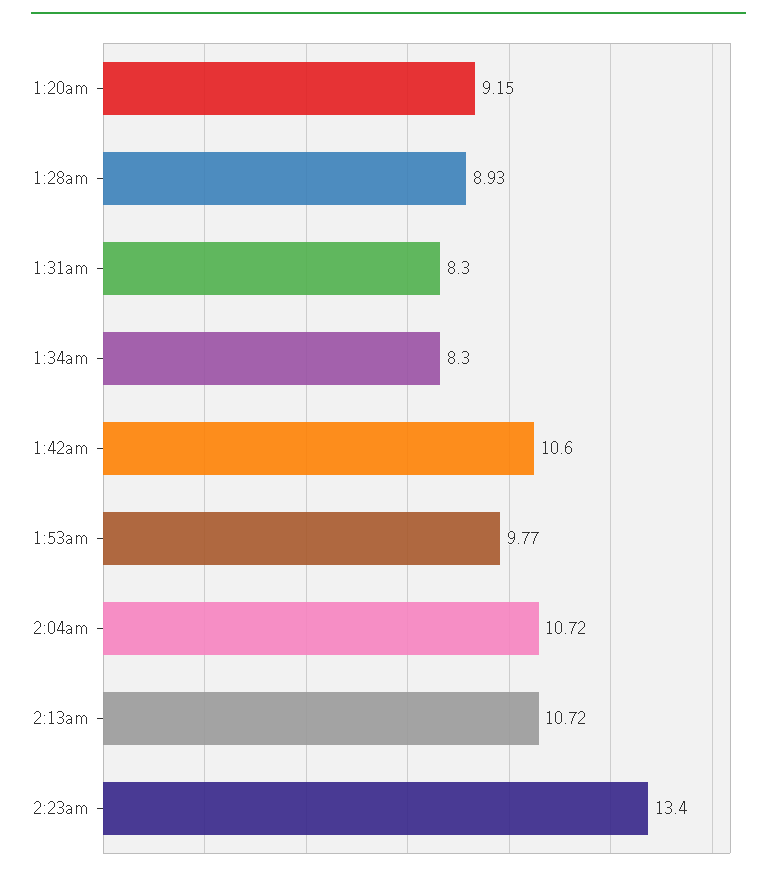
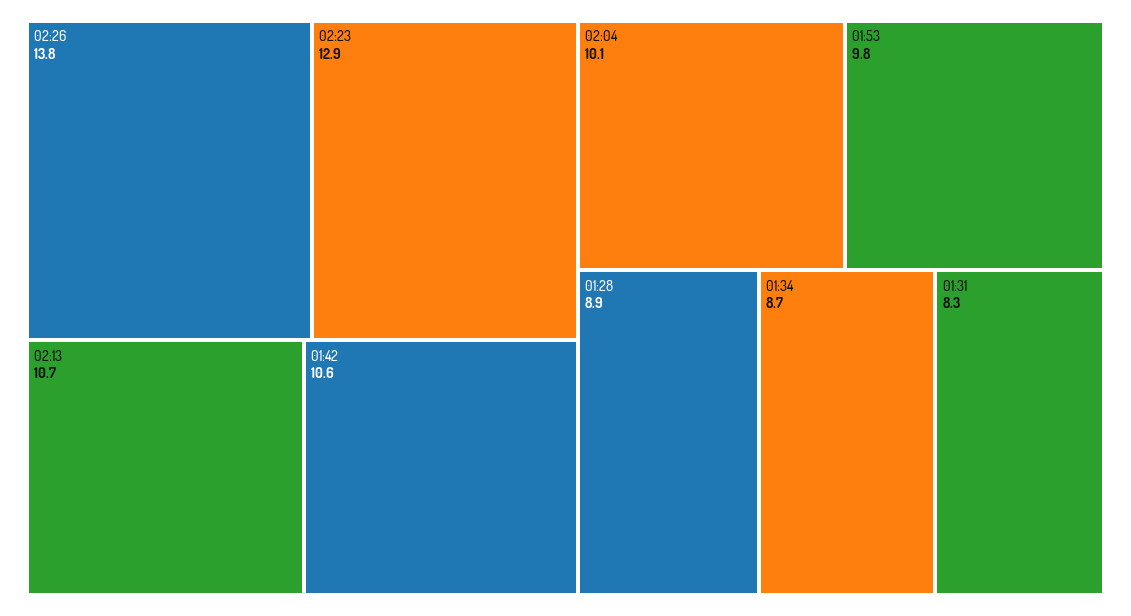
1:20am: 9.15 -> none
1:34am: 8.3 -> 8.7
2:04am: 10.72 -> 10.1
2:23am: 13.4 -> 12.9
02:26: none -> 13.8

